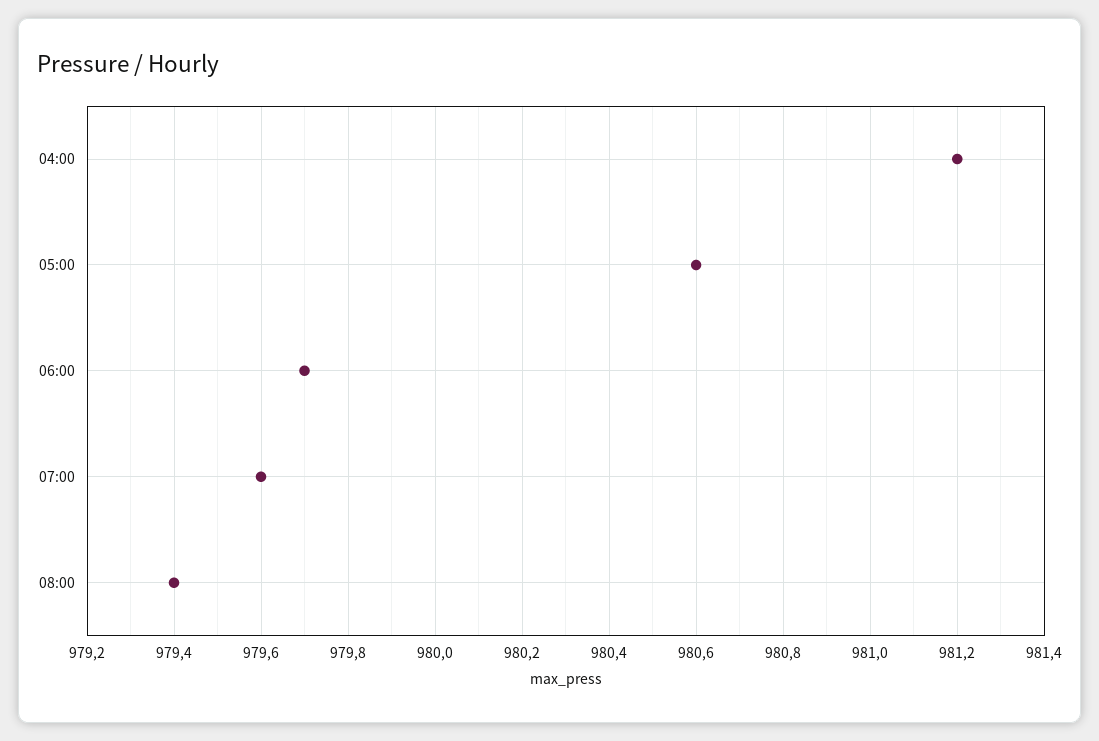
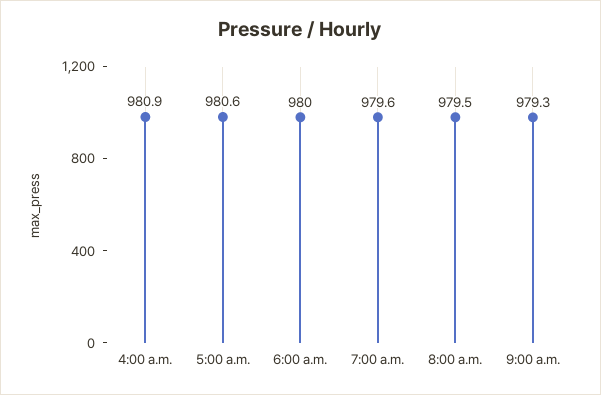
04:00: 981.2 -> 980.9
06:00: 979.7 -> 980
08:00: 979.4 -> 979.5
9:00 a.m.: none -> 979.3

